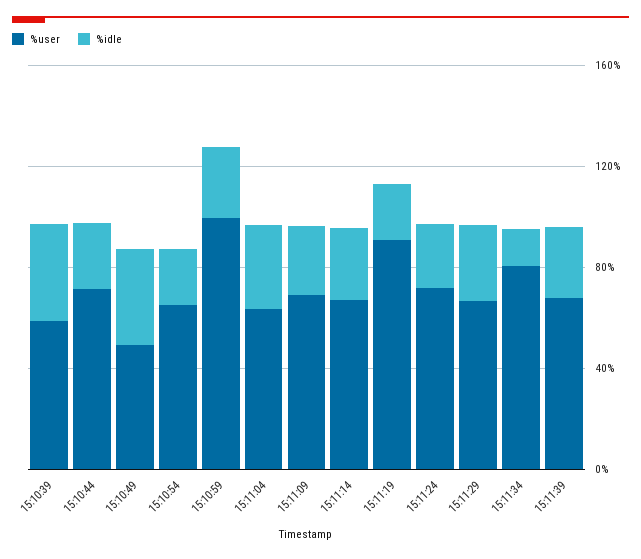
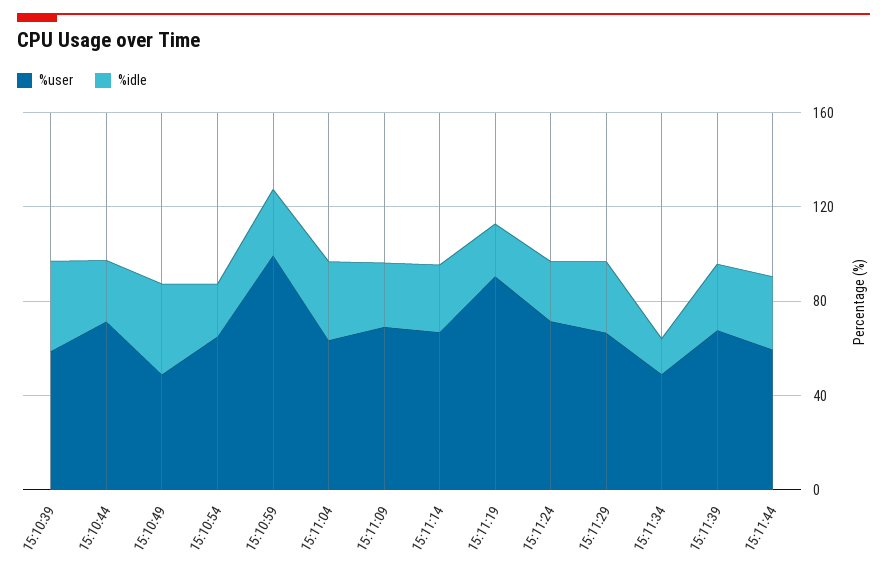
%user, 15:11:34: 80 -> 50
%user, 15:11:44: none -> 60
%idle, 15:11:44: none -> 30

